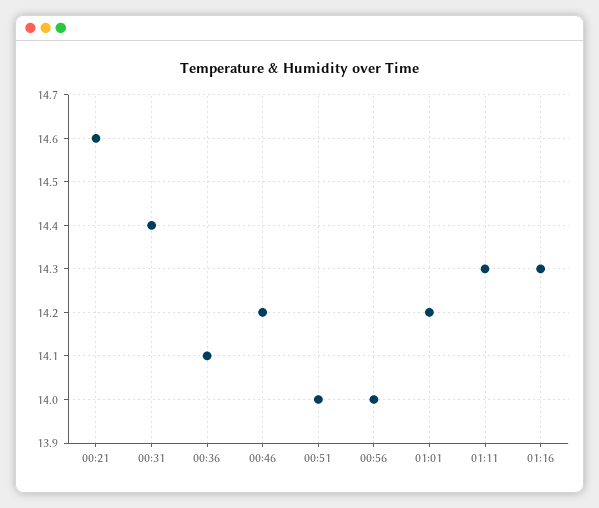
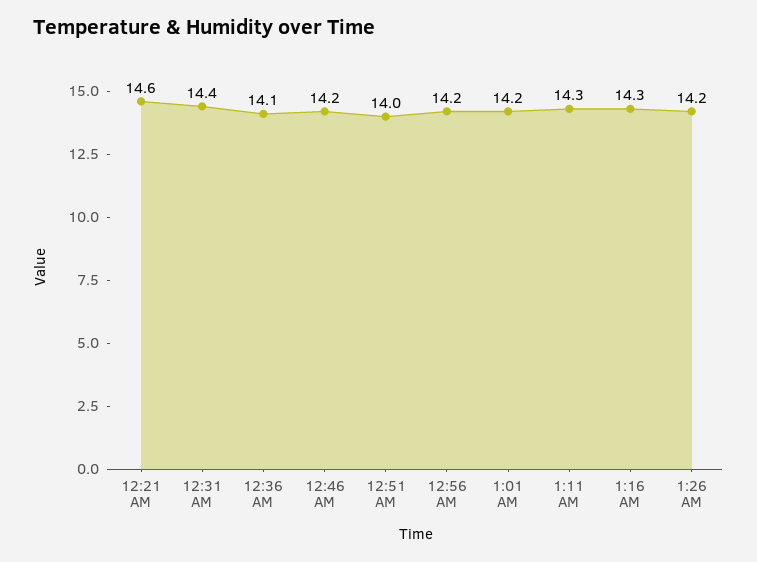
00:56: 14 -> 14.2
1:26 AM: none -> 14.2

